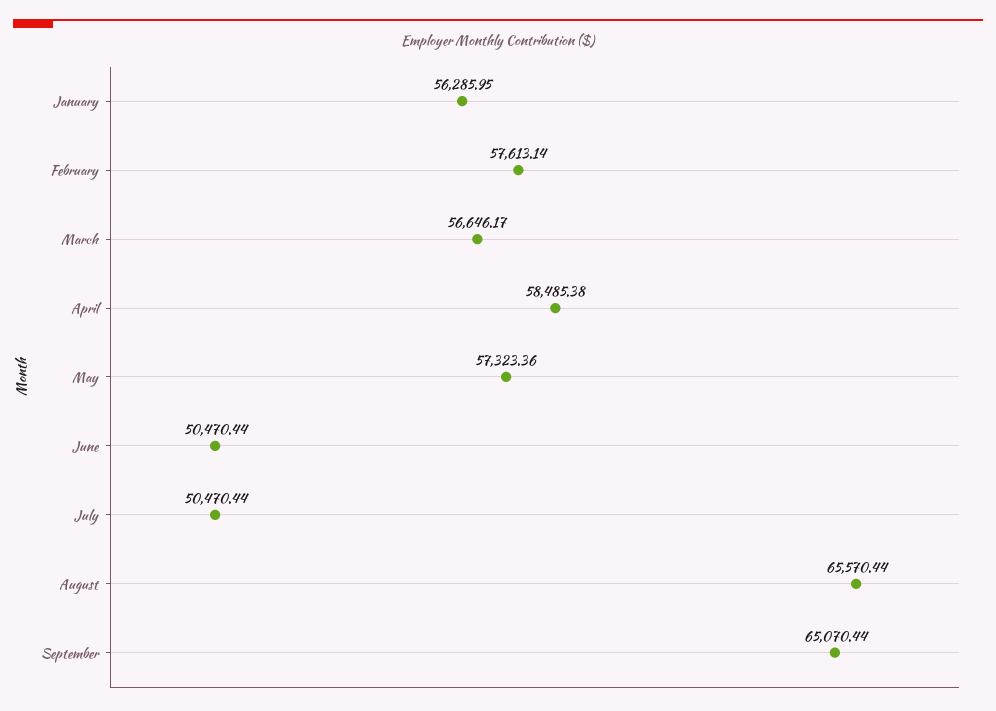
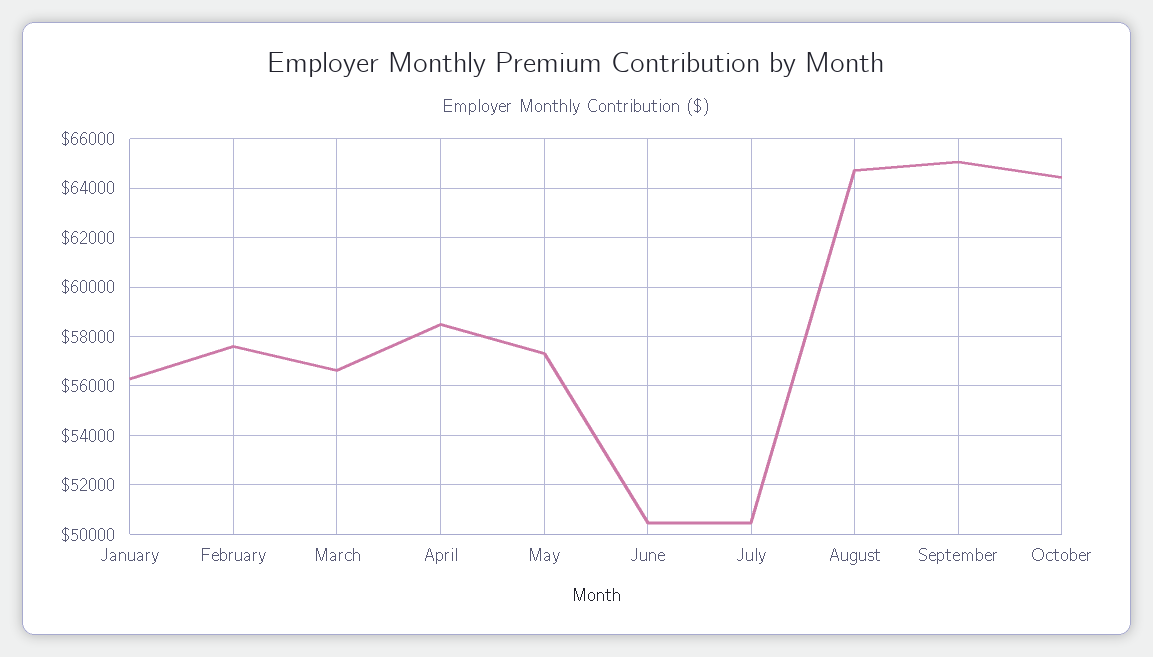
August: 65570.44 -> 64750
October: none -> 64500

